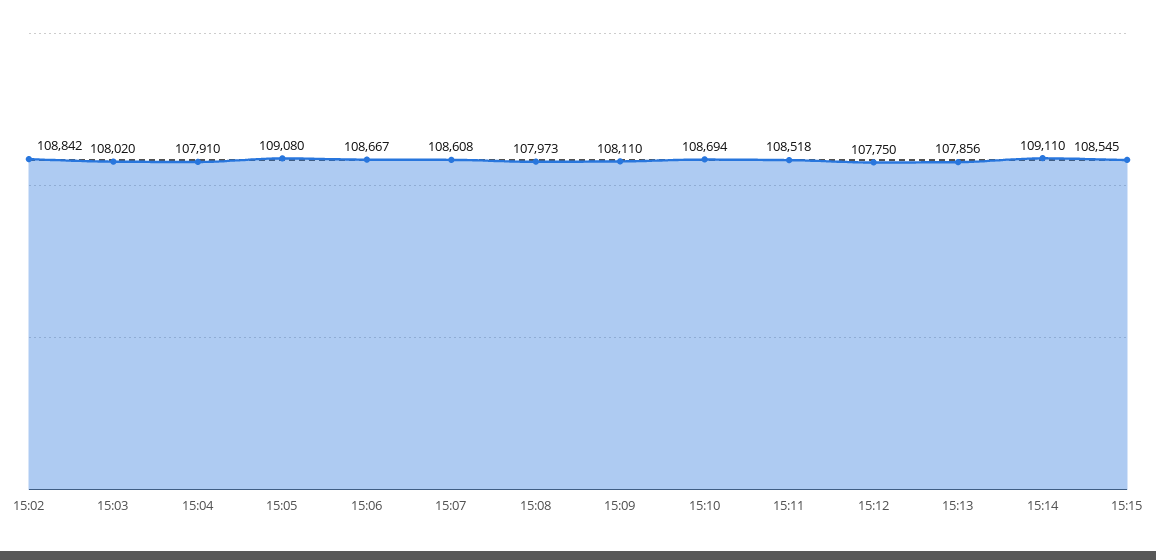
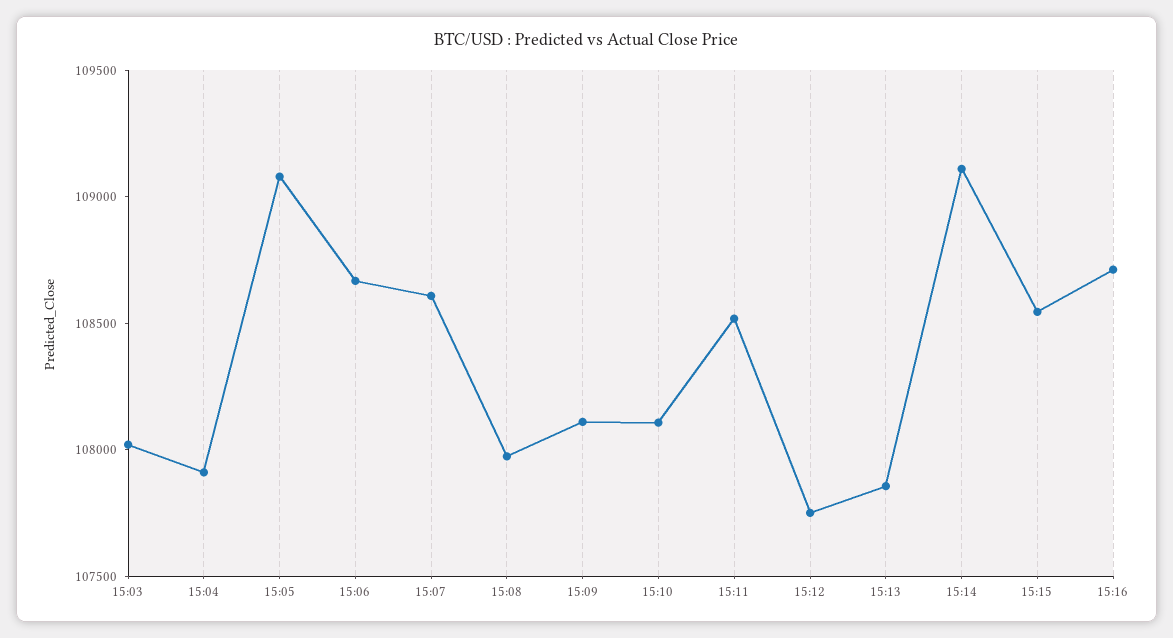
15:02: 108842 -> none
15:10: 108694 -> 108100
15:16: none -> 108700

